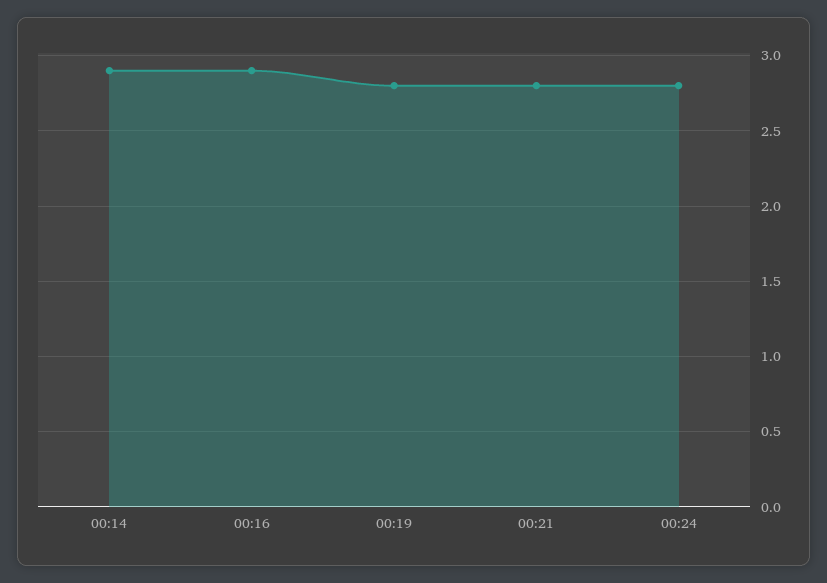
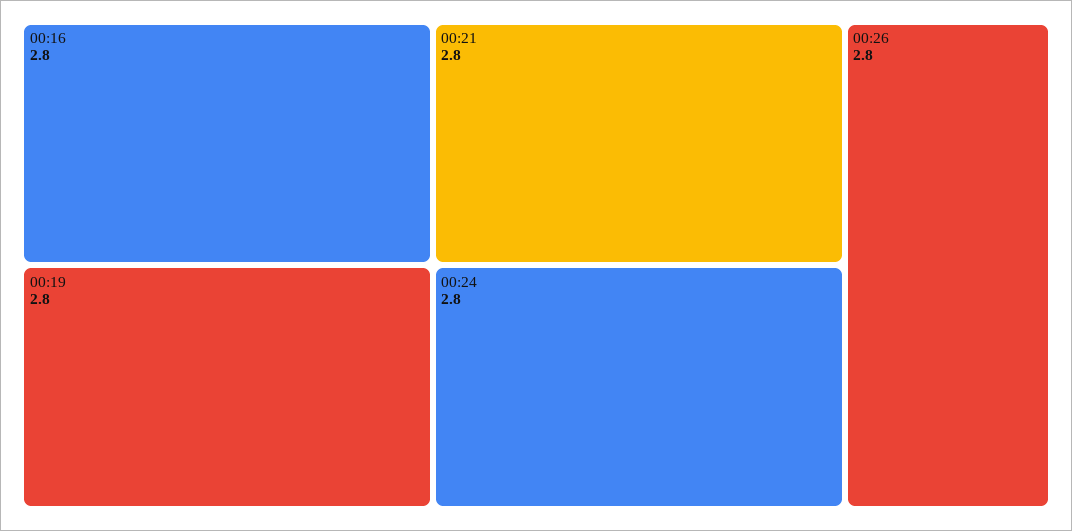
00:14: 2.9 -> none
00:16: 2.9 -> 2.8
00:26: none -> 2.8

